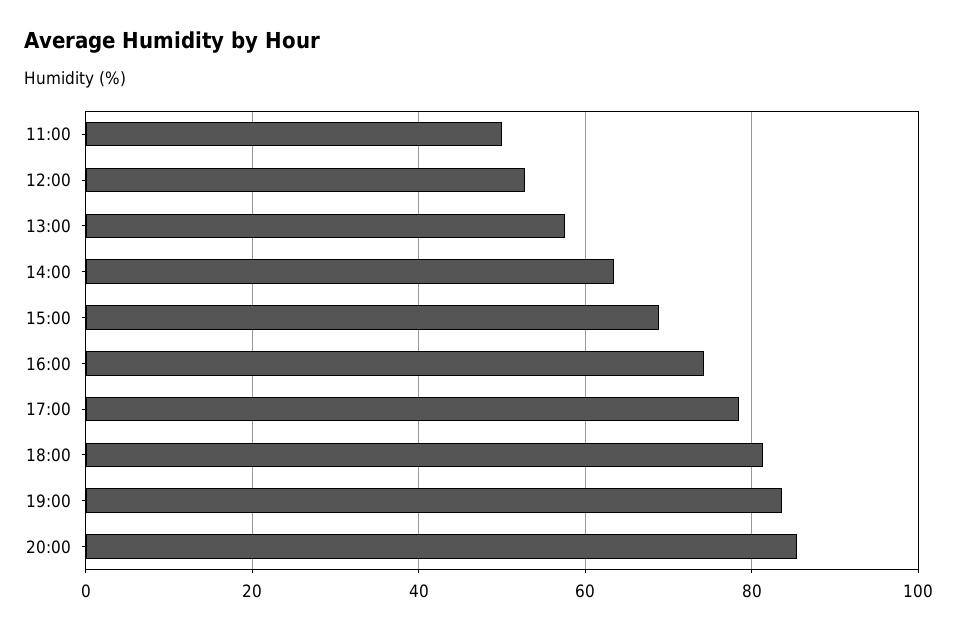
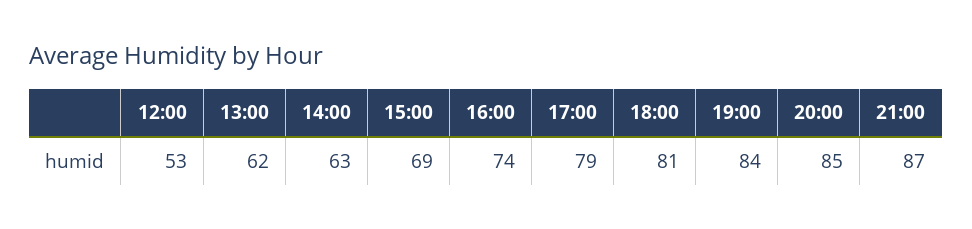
11:00: 50 -> none
13:00: 58 -> 62
21:00: none -> 87

